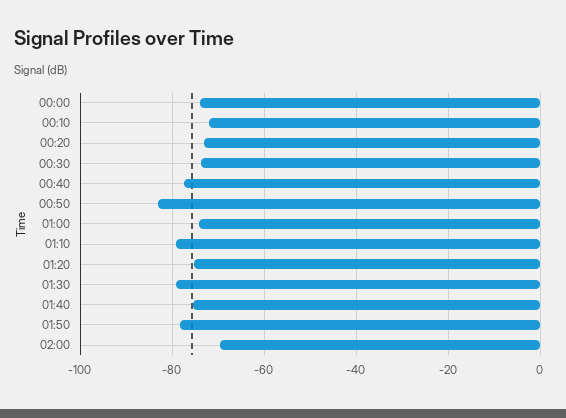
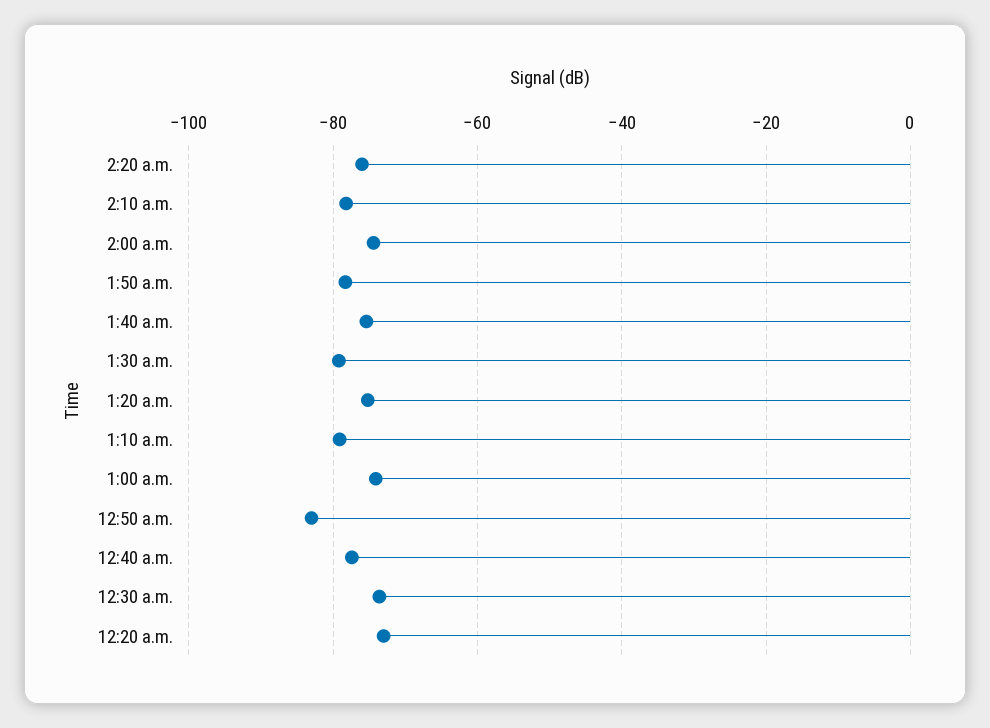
00:00: -74 -> none
00:10: -72 -> none
02:00: -70 -> -74
2:20 a.m.: none -> -76
2:10 a.m.: none -> -78

